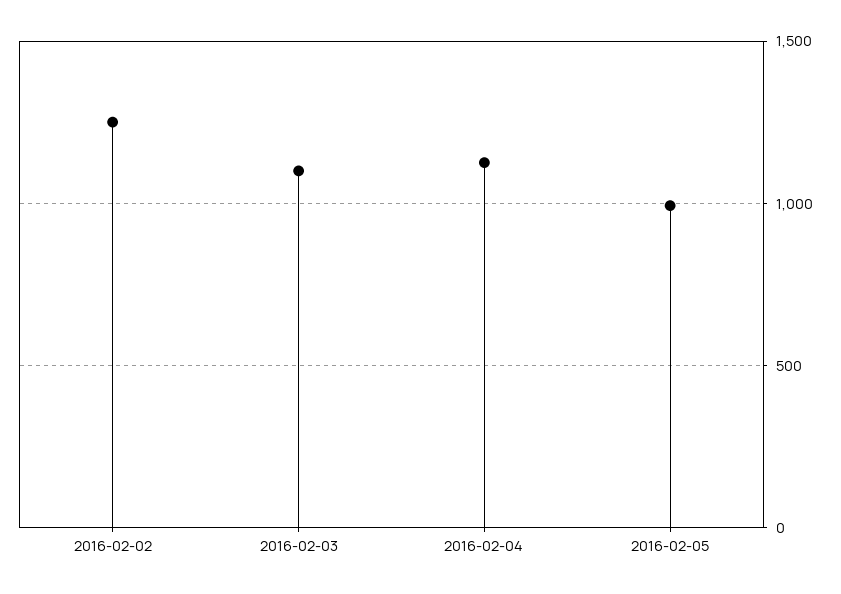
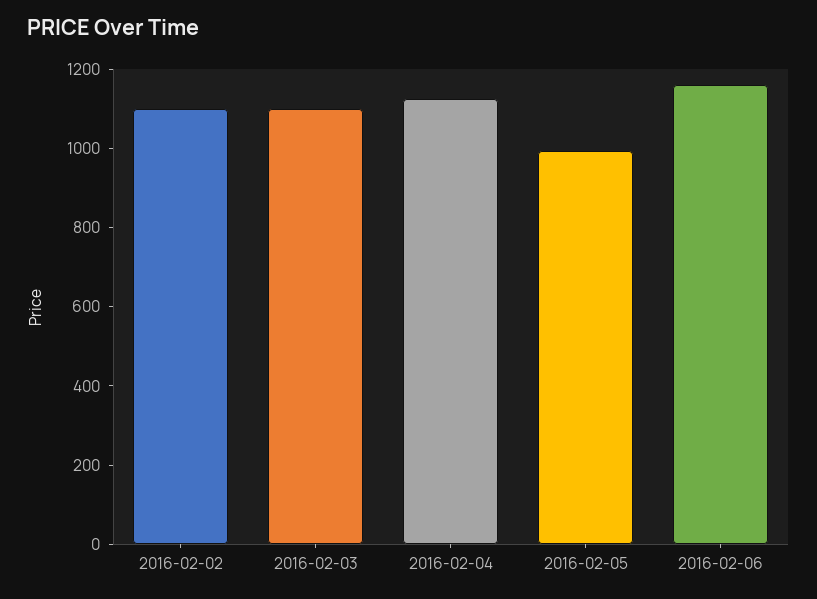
2016-02-02: 1250 -> 1100
2016-02-06: none -> 1150

